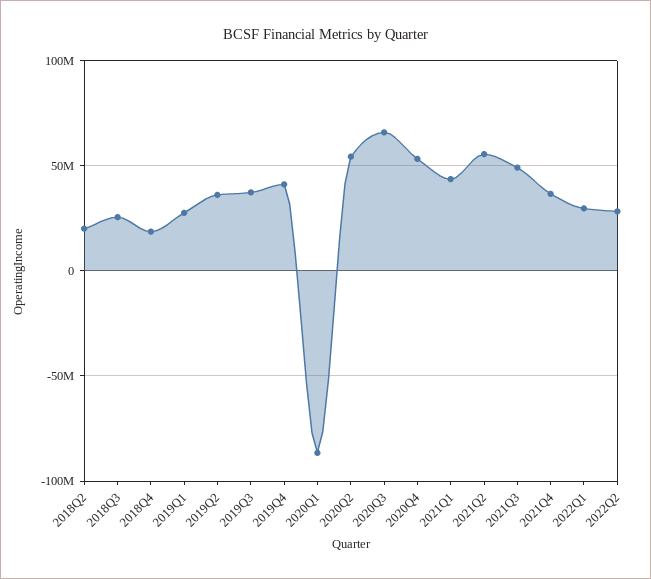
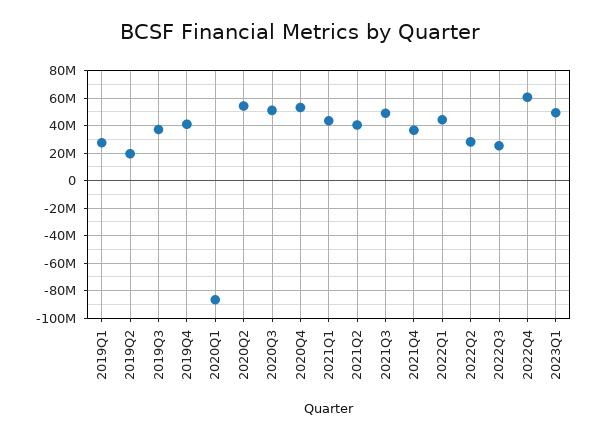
2018Q2: 20000000 -> none
2018Q3: 25000000 -> none
2018Q4: 20000000 -> none
2019Q2: 35000000 -> 20000000
2020Q3: 65000000 -> 50000000
2021Q2: 55000000 -> 40000000
2022Q1: 30000000 -> 45000000
2022Q3: none -> 25000000
2022Q4: none -> 60000000
2023Q1: none -> 50000000

